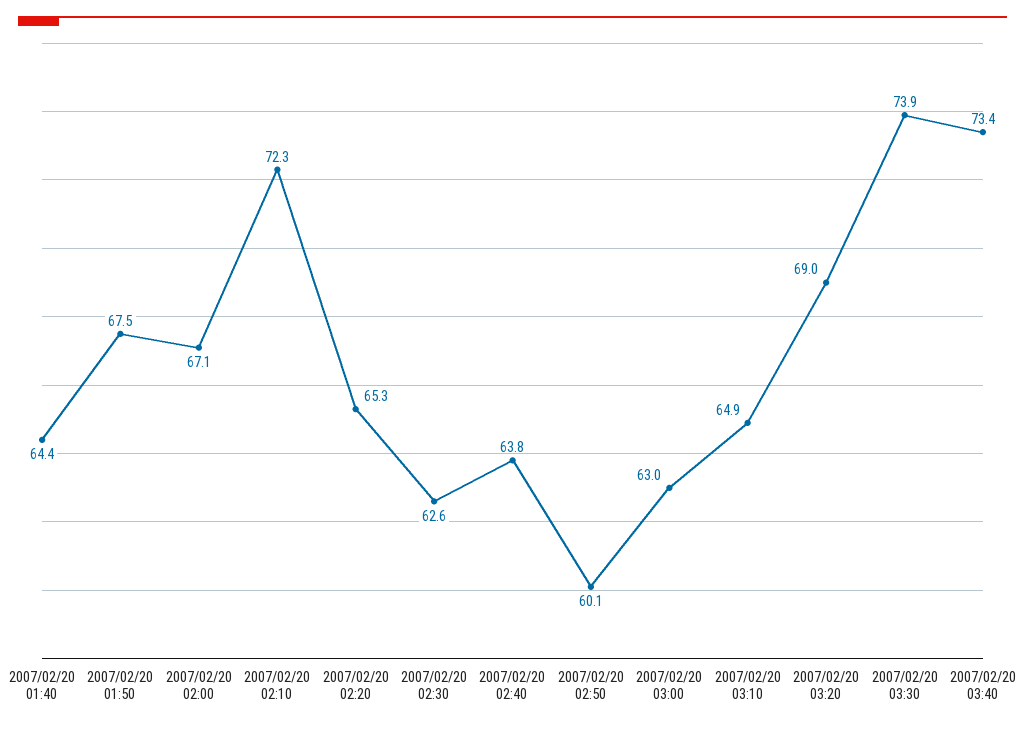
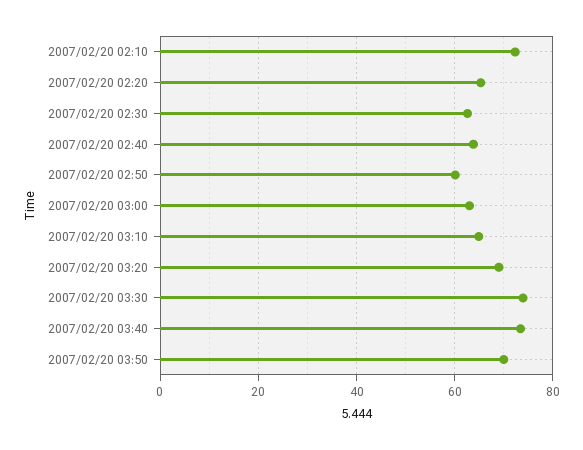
2007/02/20 01:40: 64.4 -> none
2007/02/20 01:50: 67.5 -> none
2007/02/20 02:00: 67.1 -> none
2007/02/20 03:50: none -> 70

